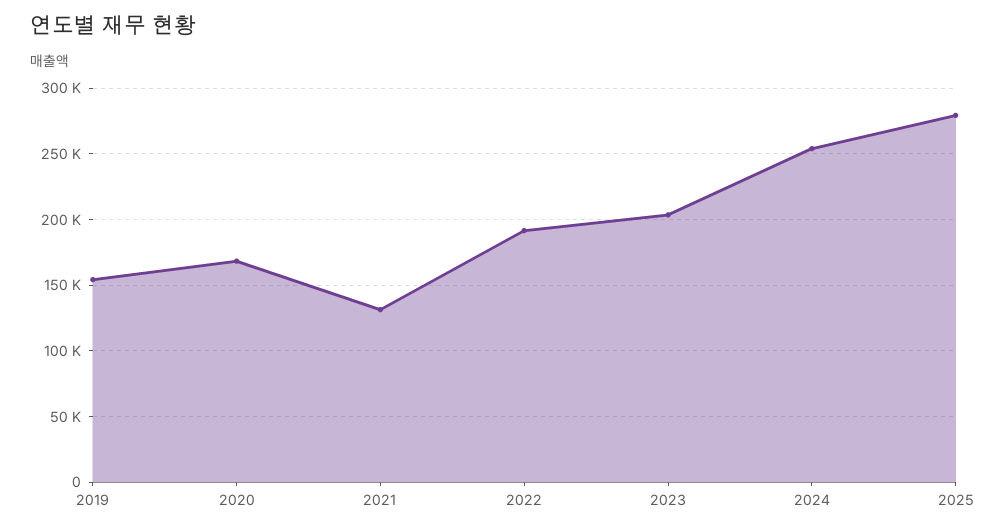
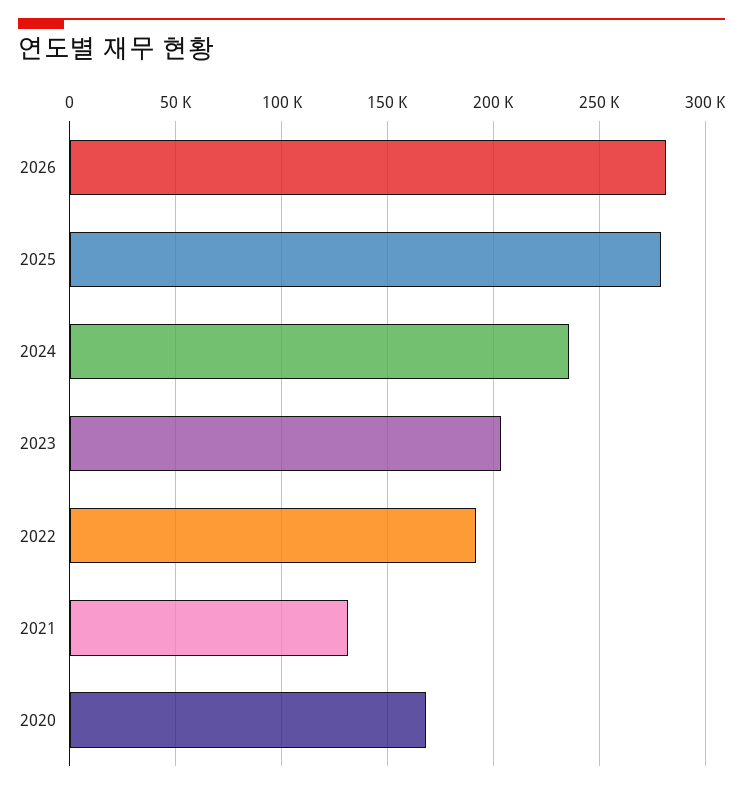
2019: 155000 -> none
2024: 255000 -> 235000
2026: none -> 280000

